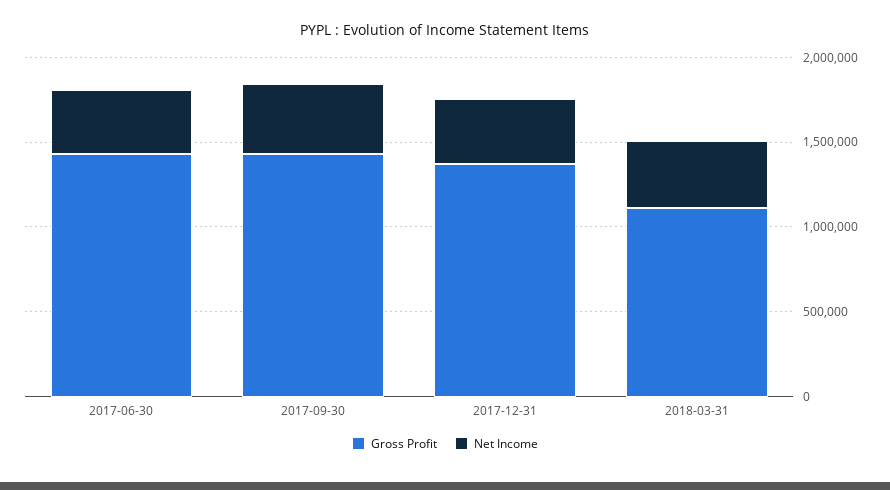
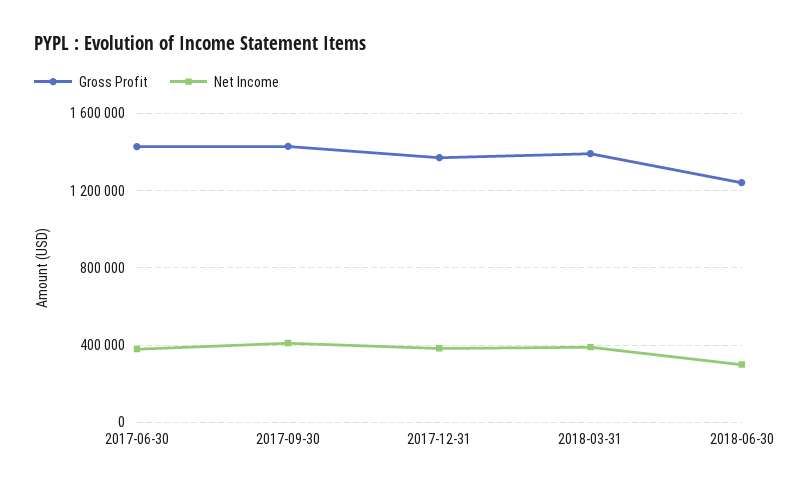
Gross Profit, 2018-03-31: 1100000 -> 1400000
Gross Profit, 2018-06-30: none -> 1250000
Net Income, 2018-06-30: none -> 300000

